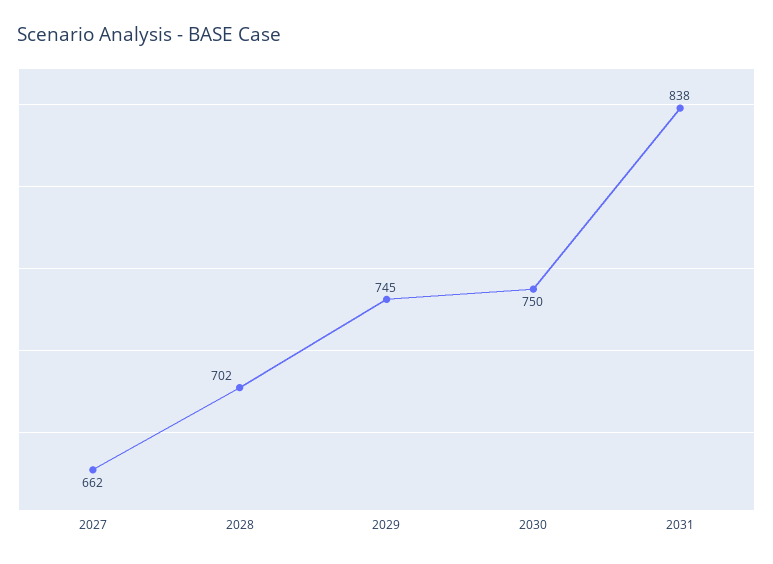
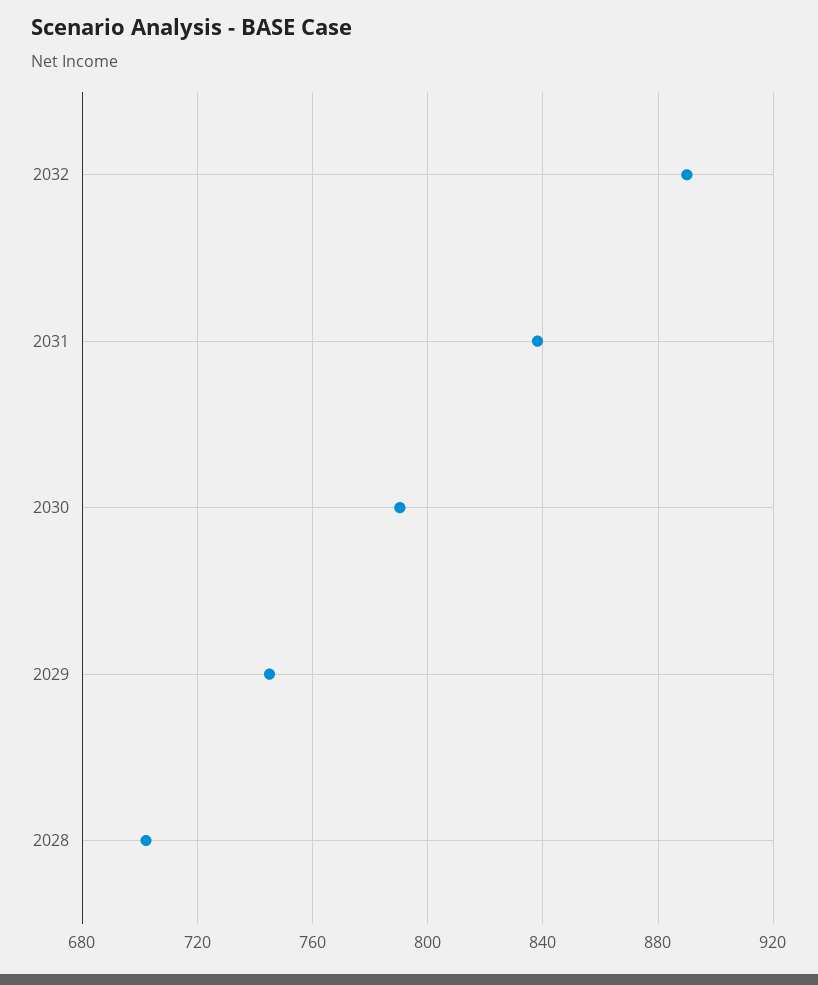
2027: 662 -> none
2030: 750 -> 790
2032: none -> 890

